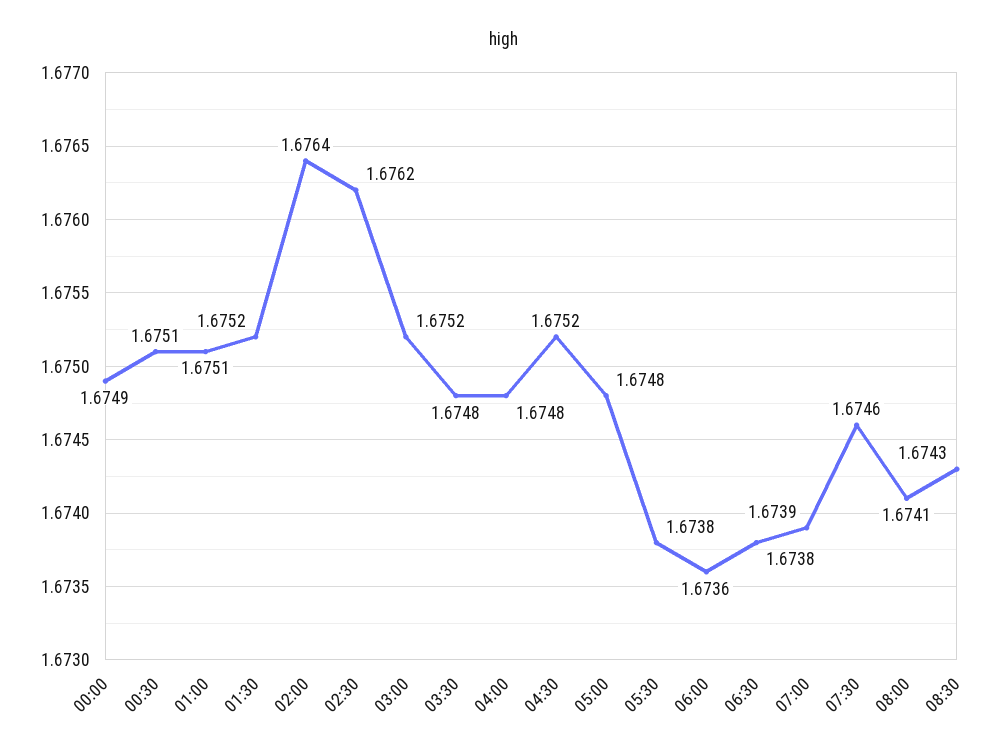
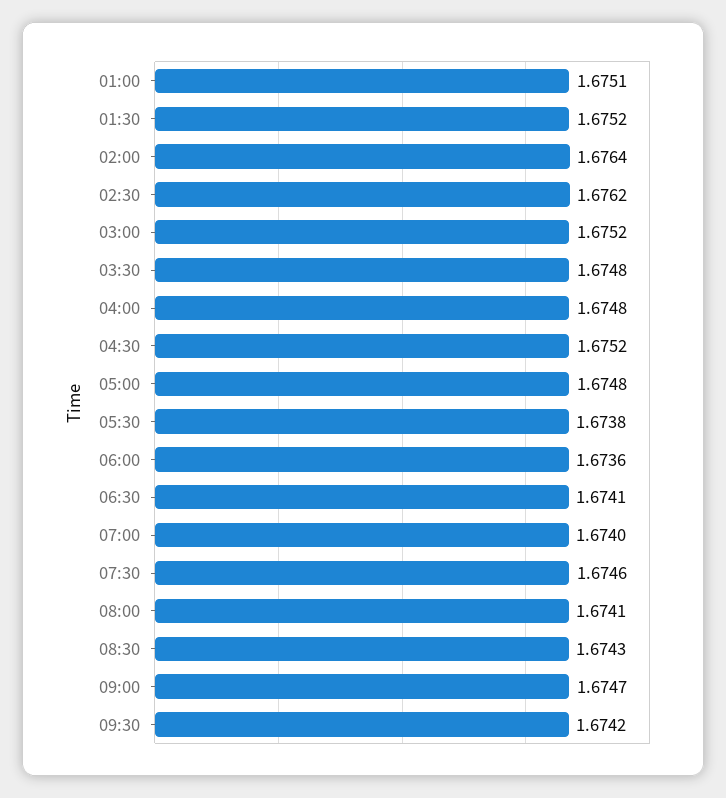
00:00: 1.6749 -> none
00:30: 1.6751 -> none
06:30: 1.6738 -> 1.6741
07:00: 1.6739 -> 1.674
09:00: none -> 1.6747
09:30: none -> 1.6742

